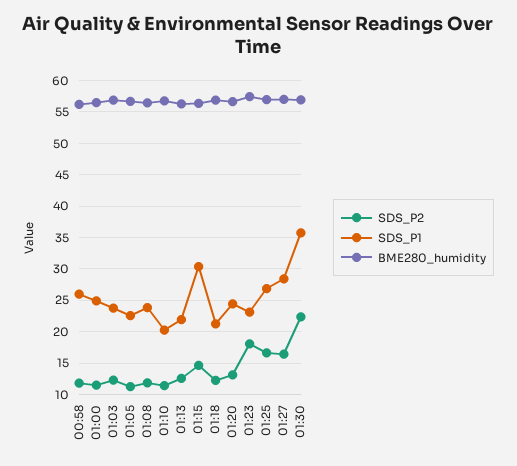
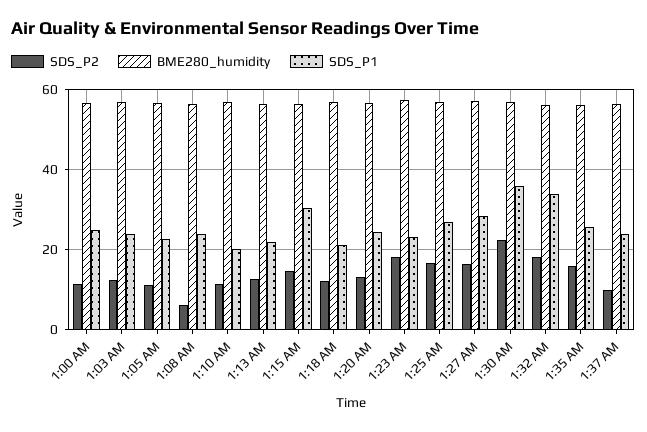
SDS_P2, 00:58: 12 -> none
SDS_P1, 00:58: 26 -> none
BME280_humidity, 00:58: 56 -> none
SDS_P2, 01:08: 12 -> 6
SDS_P2, 1:32 AM: none -> 18
BME280_humidity, 1:32 AM: none -> 56
SDS_P1, 1:32 AM: none -> 34
SDS_P2, 1:35 AM: none -> 16
BME280_humidity, 1:35 AM: none -> 56
SDS_P1, 1:35 AM: none -> 26
SDS_P2, 1:37 AM: none -> 10
BME280_humidity, 1:37 AM: none -> 56
SDS_P1, 1:37 AM: none -> 24

